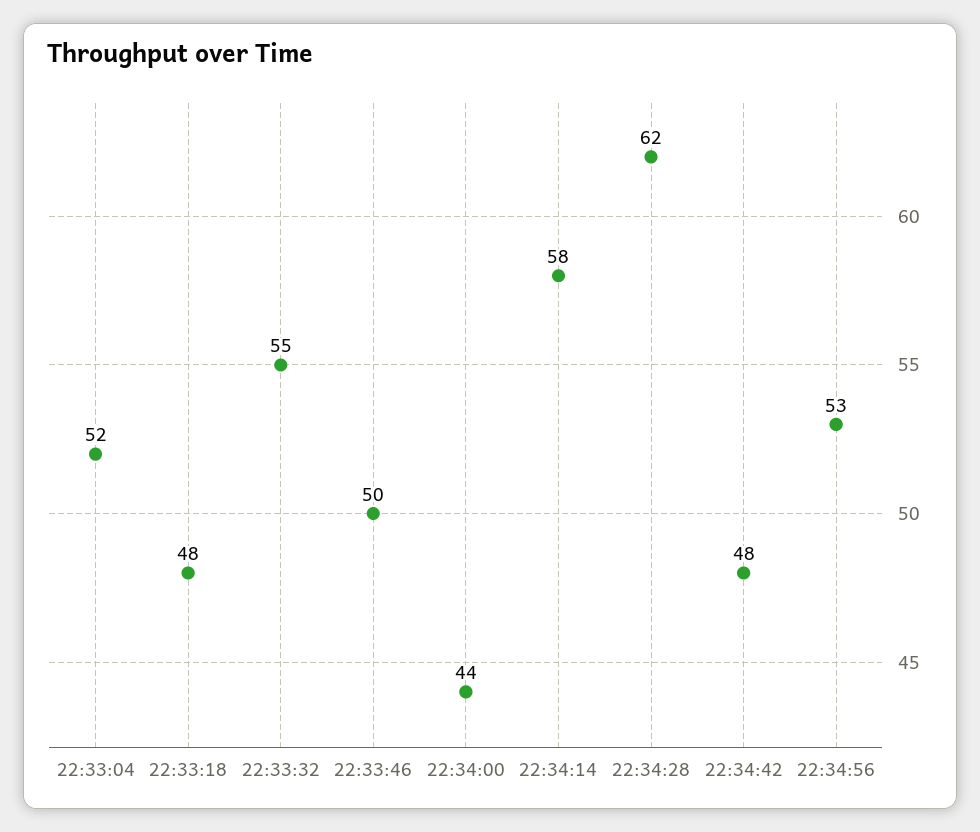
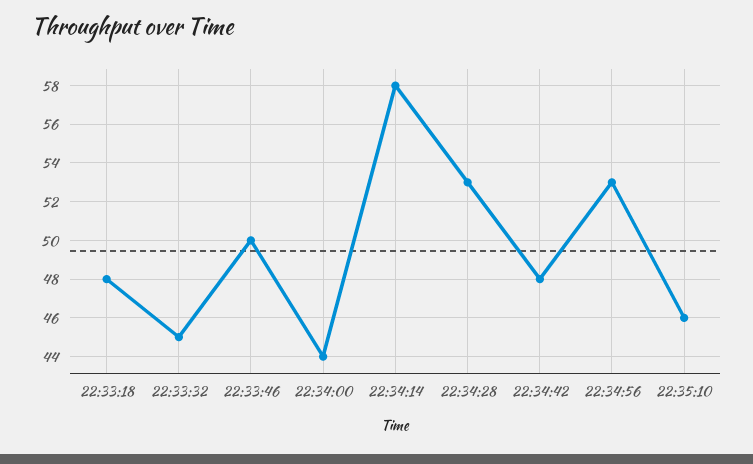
22:33:04: 52 -> none
22:33:32: 55 -> 45
22:34:28: 62 -> 53
22:35:10: none -> 46

